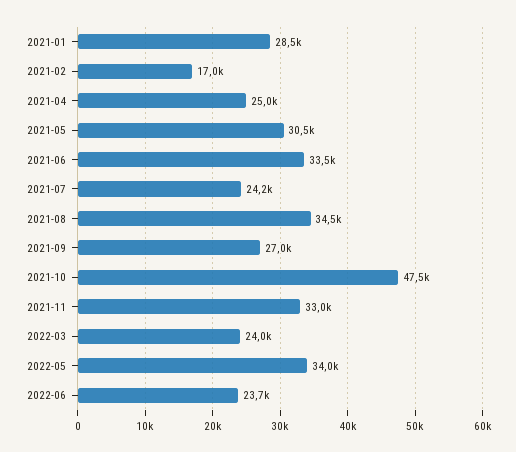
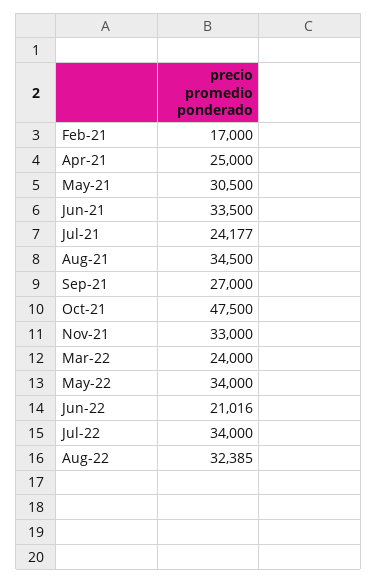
2021-01: 28500 -> none
2022-06: 23700 -> 21016
Jul-22: none -> 34000
Aug-22: none -> 32385

